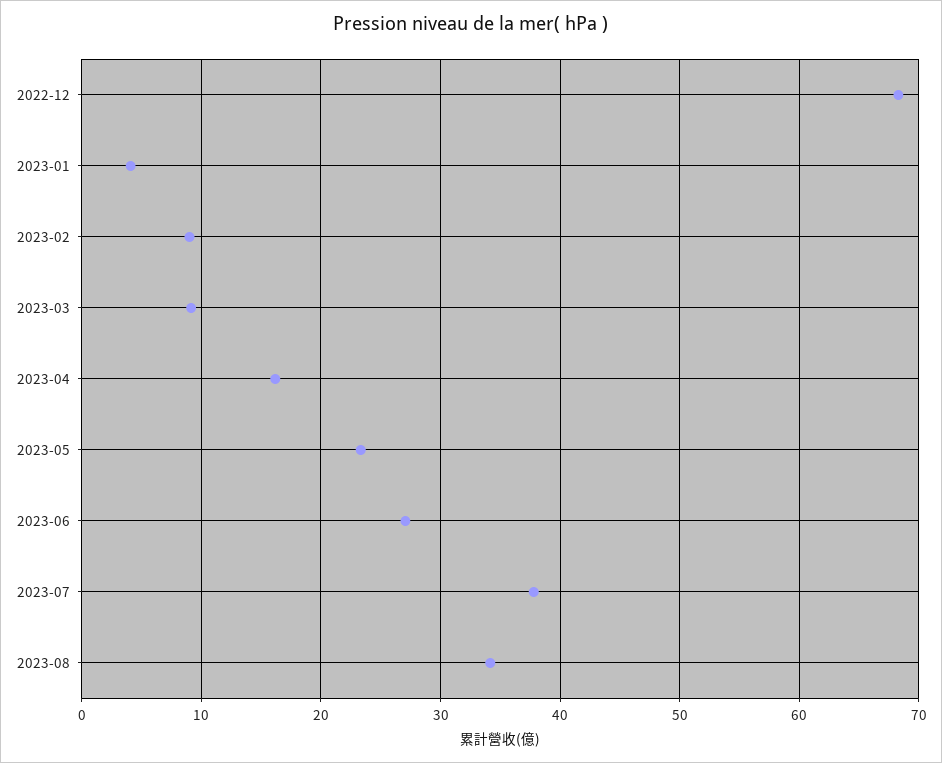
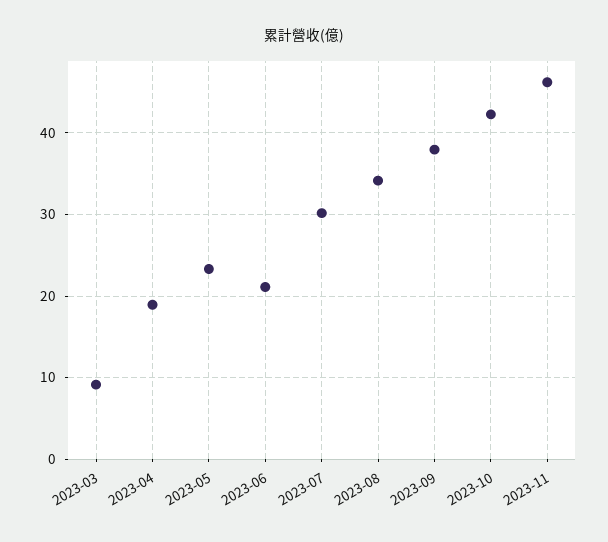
2022-12: 68 -> none
2023-01: 4 -> none
2023-02: 9 -> none
2023-04: 16 -> 19
2023-06: 27 -> 21
2023-07: 38 -> 30
2023-09: none -> 38
2023-10: none -> 42
2023-11: none -> 46

